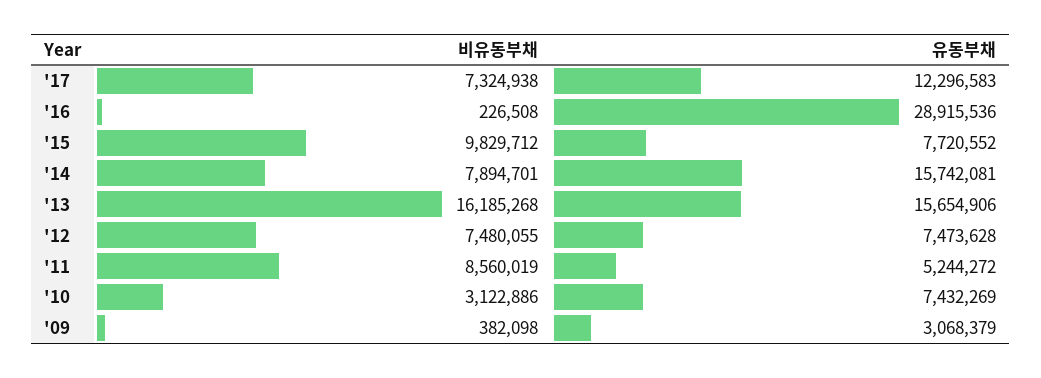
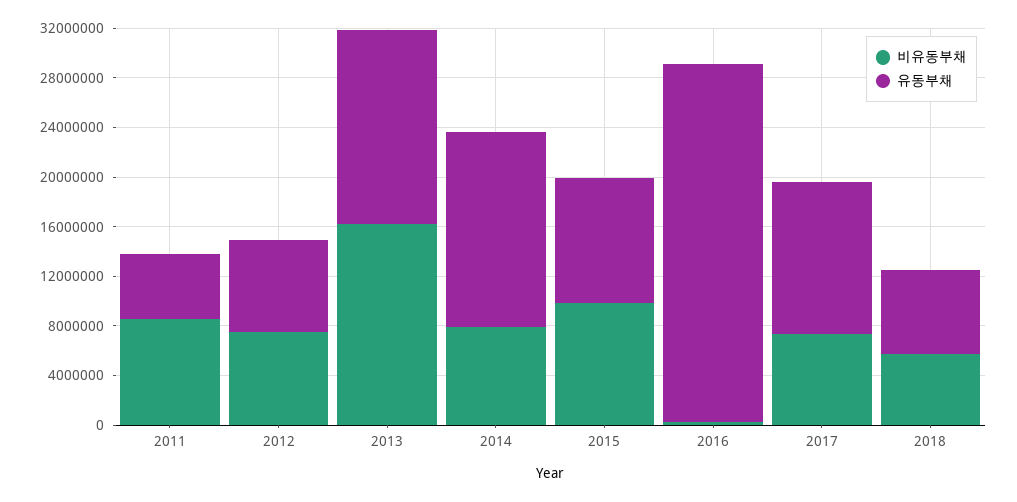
유동부채, '15: 7720552 -> 10000000
비유동부채, '10: 3122886 -> none
유동부채, '10: 7432269 -> none
비유동부채, '09: 382098 -> none
유동부채, '09: 3068379 -> none
비유동부채, 2018: none -> 6000000
유동부채, 2018: none -> 7000000

